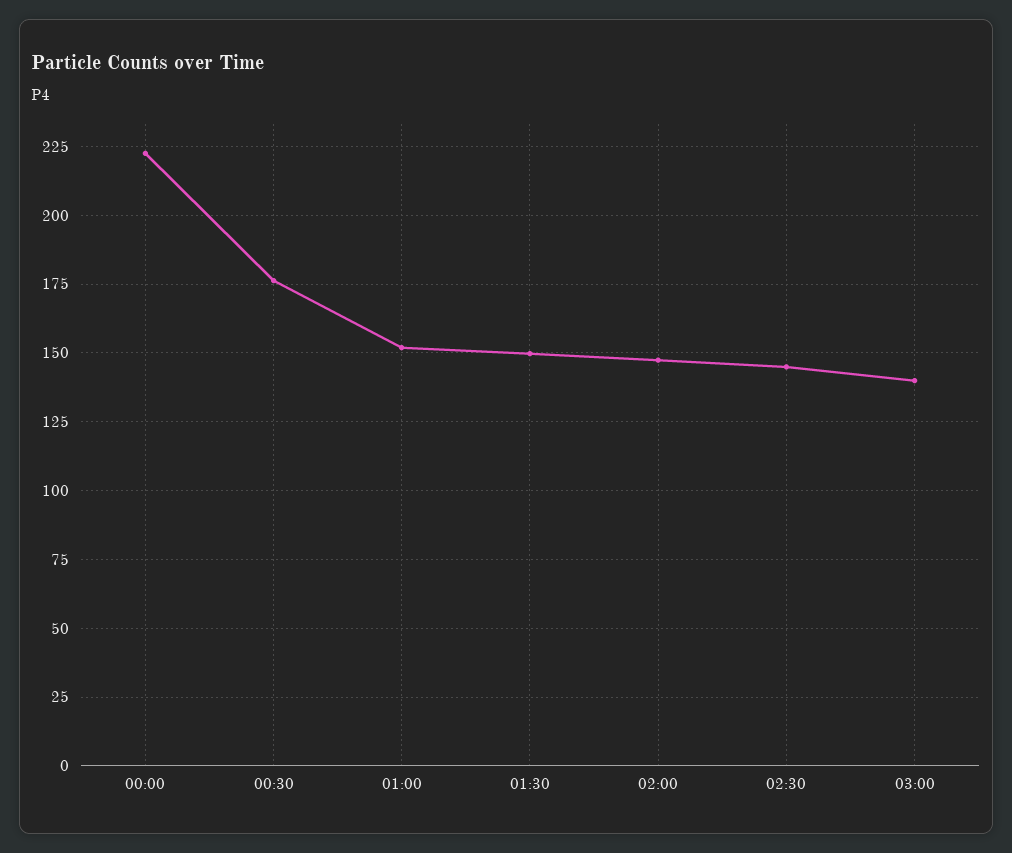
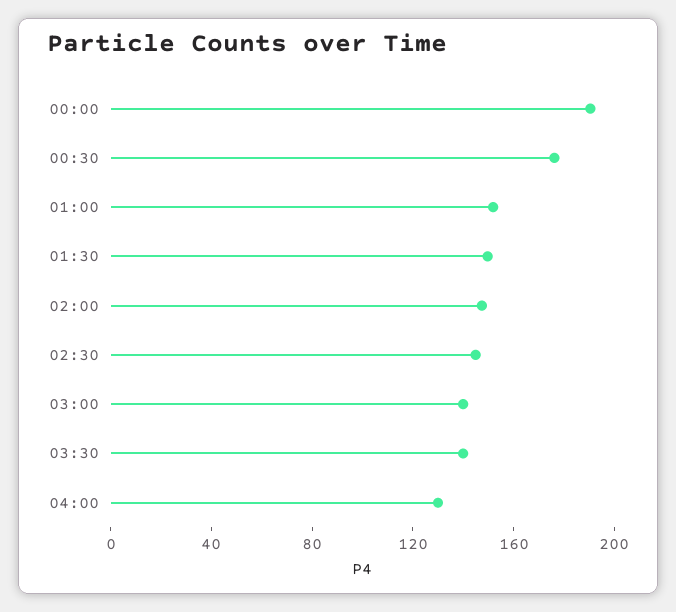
00:00: 222.5 -> 190
03:30: none -> 140
04:00: none -> 130

